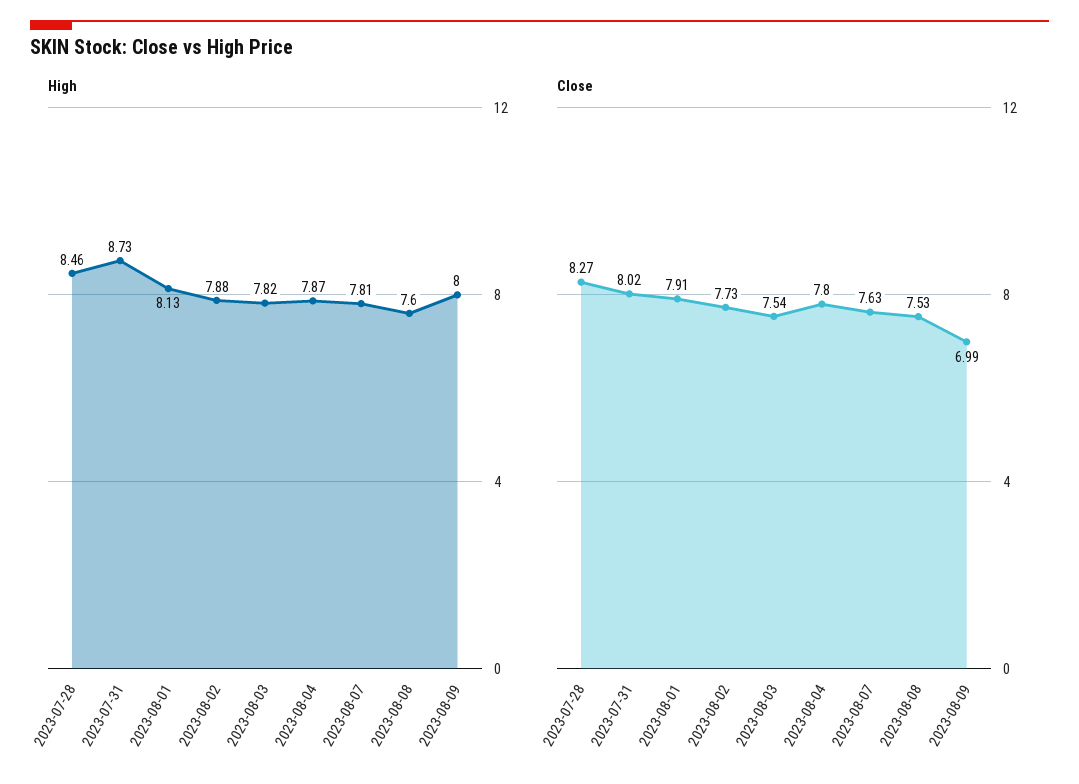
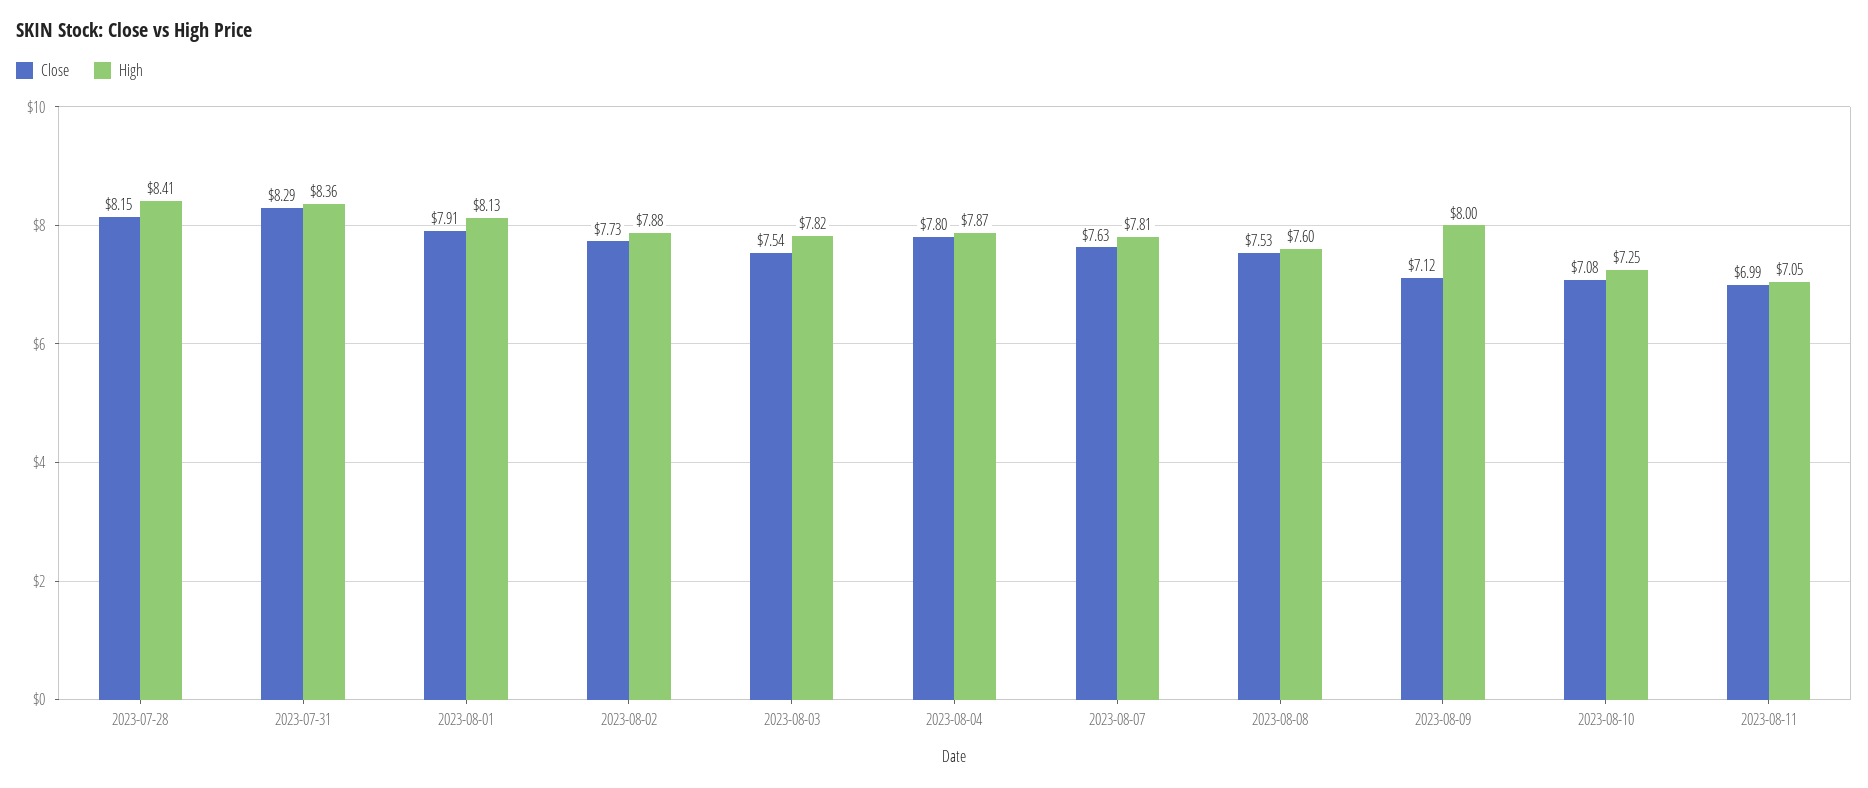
High, 2023-07-28: 8.46 -> 8.41
High, 2023-07-31: 8.73 -> 8.36
Close, 2023-07-28: 8.27 -> 8.15
Close, 2023-07-31: 8.02 -> 8.29
Close, 2023-08-09: 6.99 -> 7.12
Close, 2023-08-10: none -> 7.08
High, 2023-08-10: none -> 7.25
Close, 2023-08-11: none -> 6.99
High, 2023-08-11: none -> 7.05

